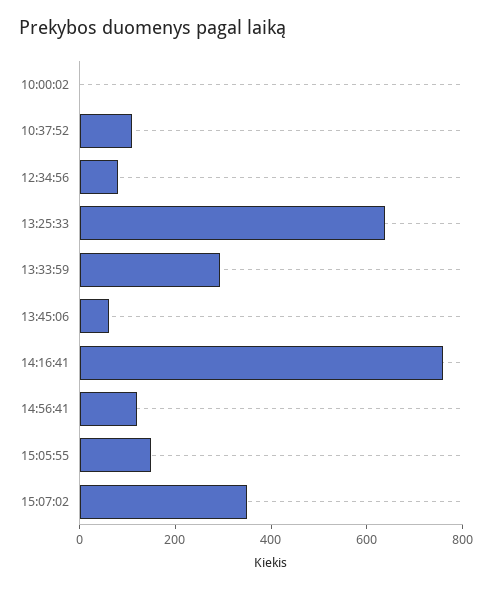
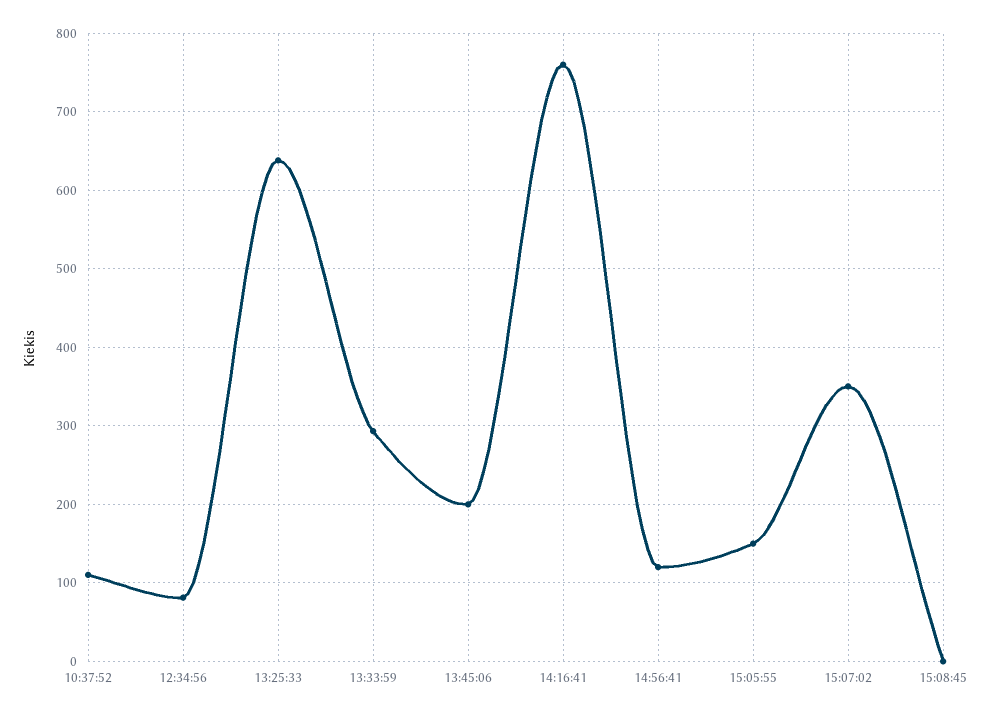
10:00:02: 0 -> none
13:45:06: 50 -> 200
15:08:45: none -> 0

